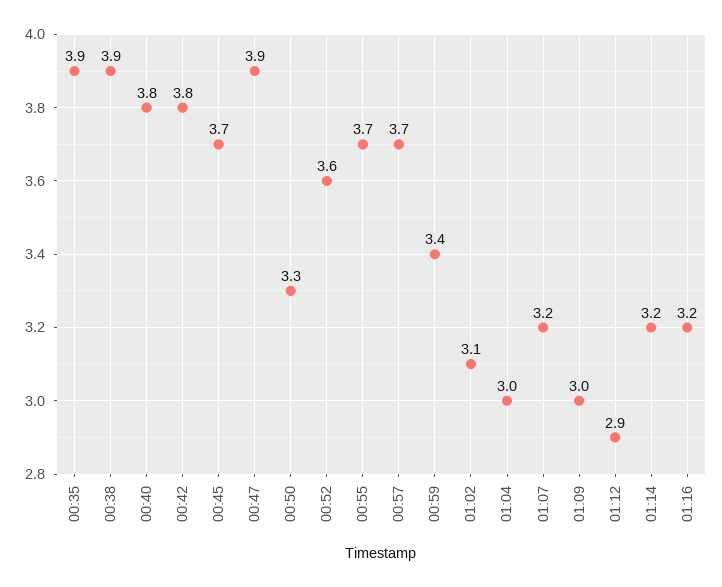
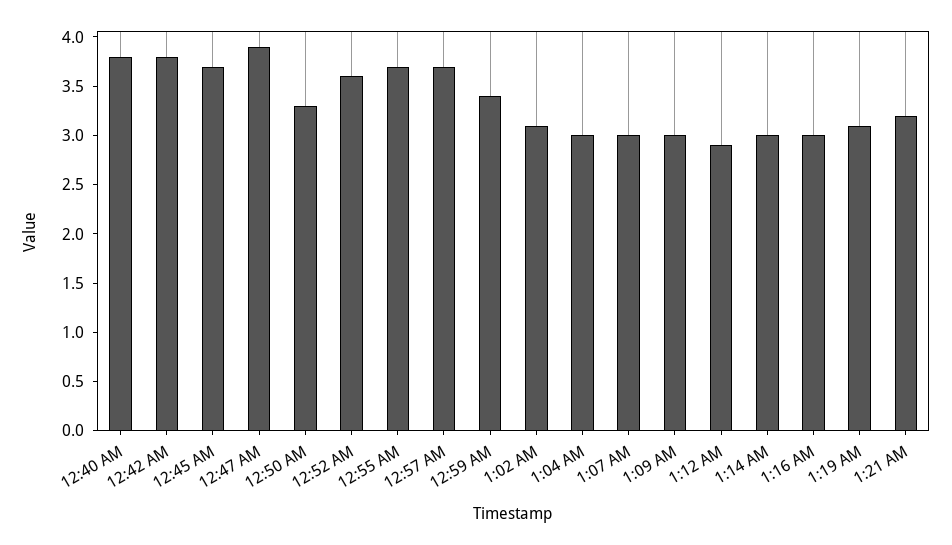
00:35: 3.9 -> none
00:38: 3.9 -> none
01:07: 3.2 -> 3
01:14: 3.2 -> 3
01:16: 3.2 -> 3
1:19 AM: none -> 3.1
1:21 AM: none -> 3.2

